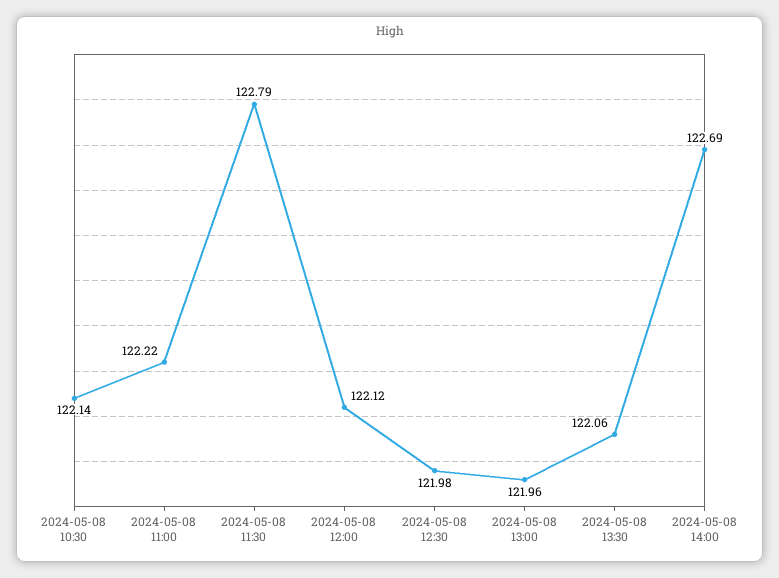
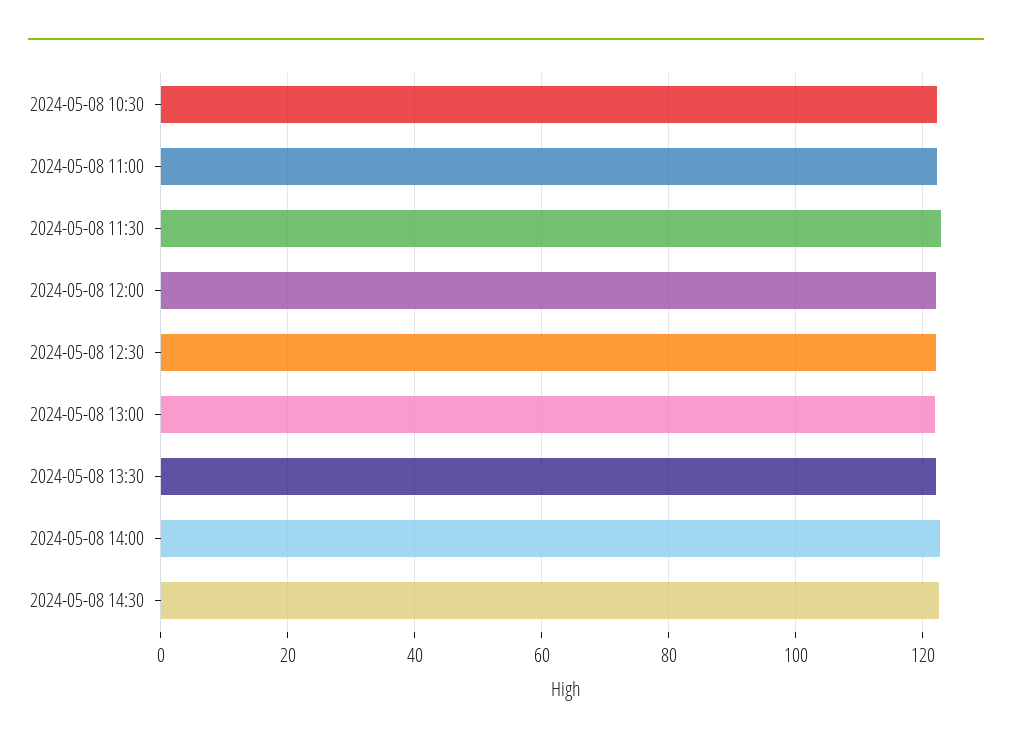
2024-05-08 14:30: none -> 122

